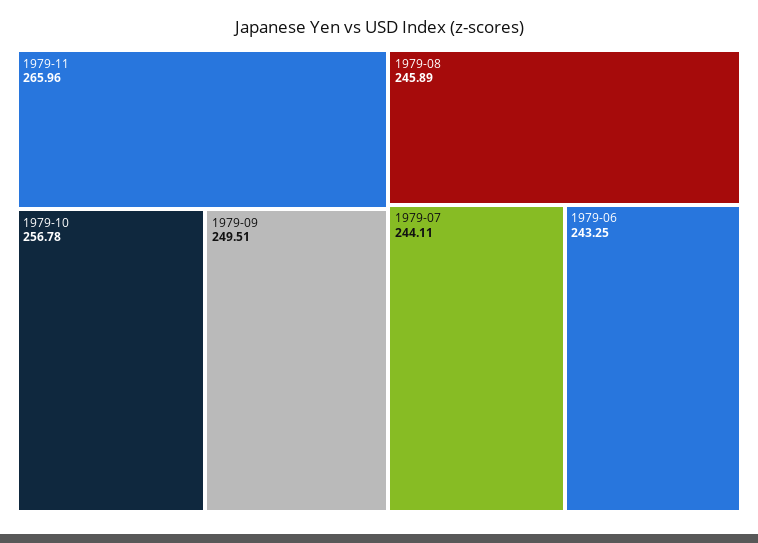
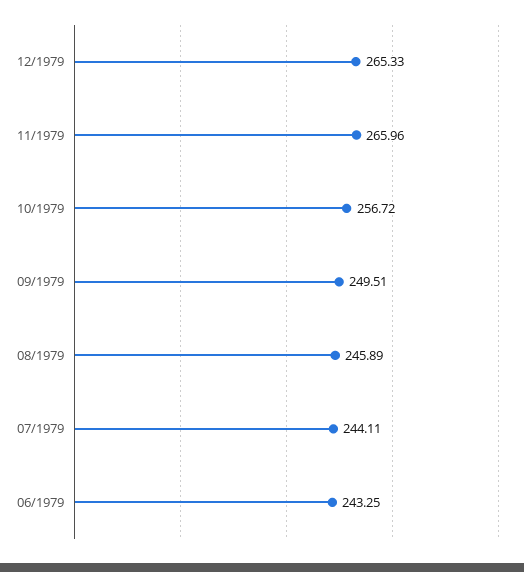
1979-10: 256.78 -> 256.72
12/1979: none -> 265.33

